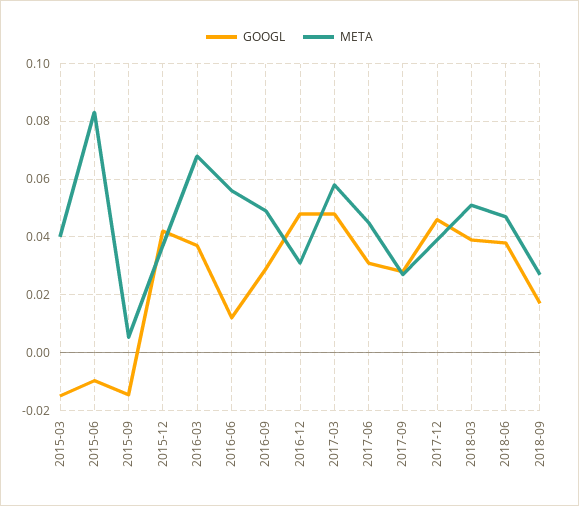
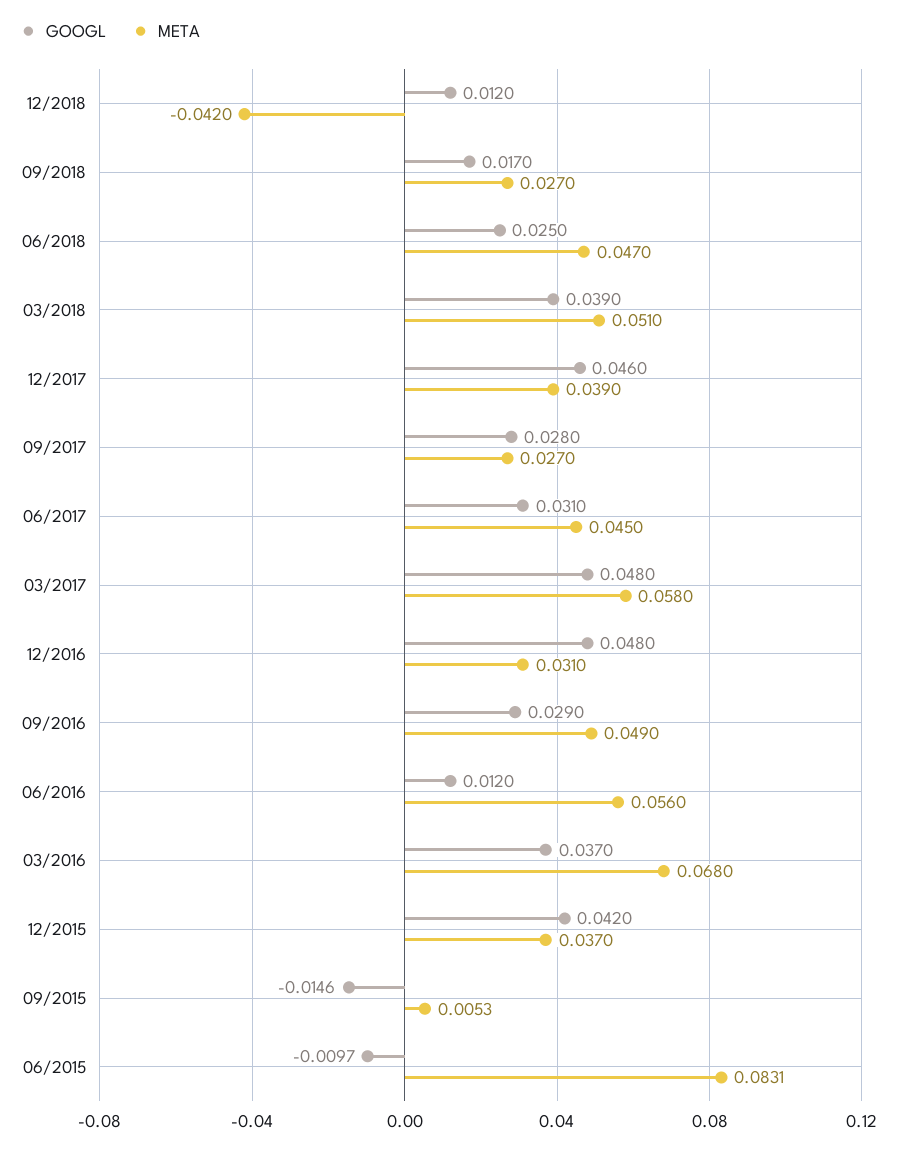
GOOGL, 2015-03: -0.015 -> none
META, 2015-03: 0.04 -> none
GOOGL, 2018-06: 0.0375 -> 0.025
GOOGL, 12/2018: none -> 0.012
META, 12/2018: none -> -0.042

